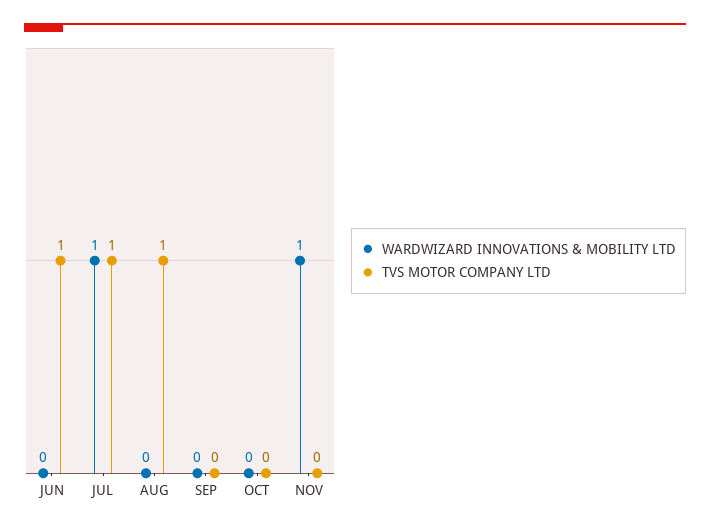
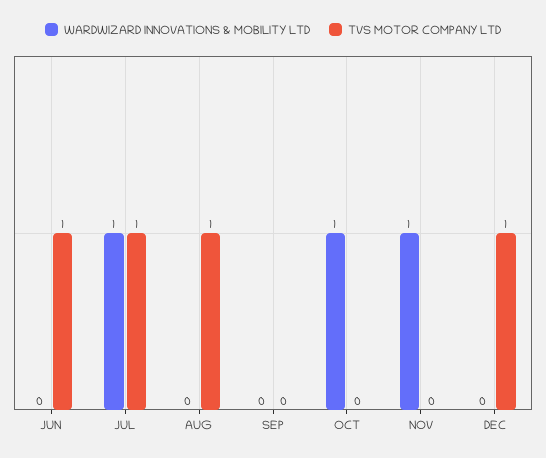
WARDWIZARD INNOVATIONS & MOBILITY LTD, OCT: 0 -> 1
WARDWIZARD INNOVATIONS & MOBILITY LTD, DEC: none -> 0
TVS MOTOR COMPANY LTD, DEC: none -> 1

